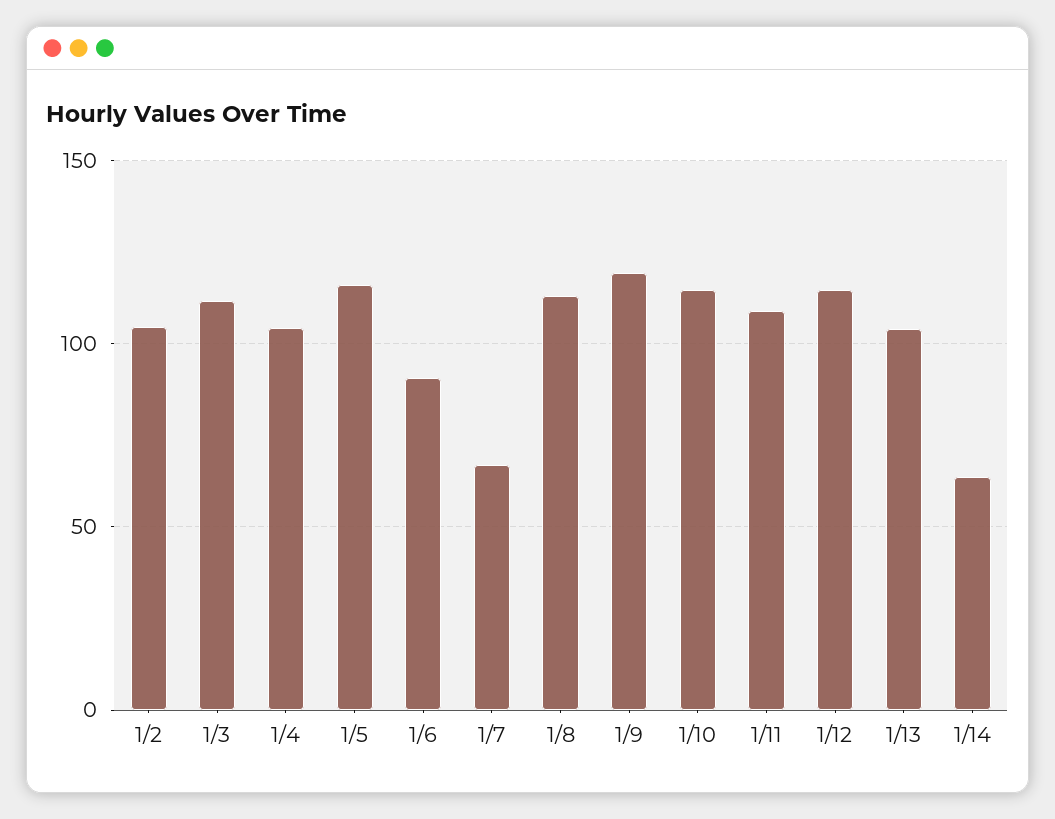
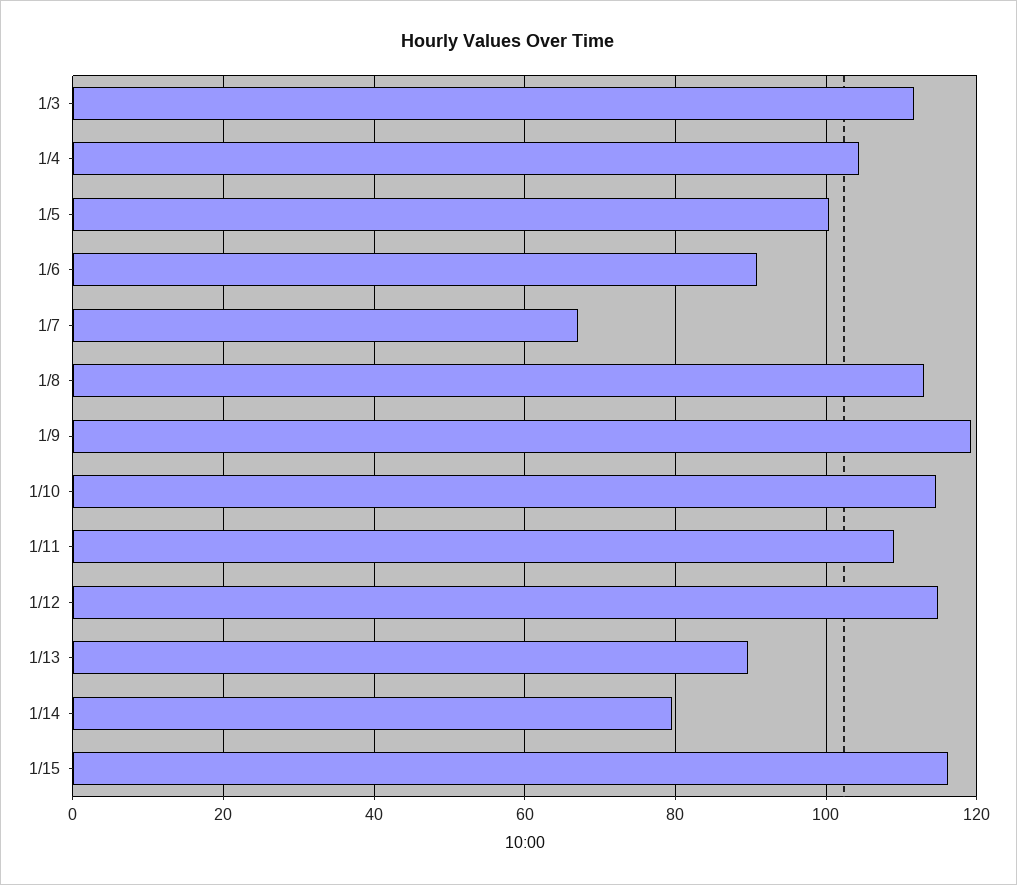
1/2: 105 -> none
1/5: 115 -> 100
1/13: 105 -> 90
1/14: 65 -> 80
1/15: none -> 116

